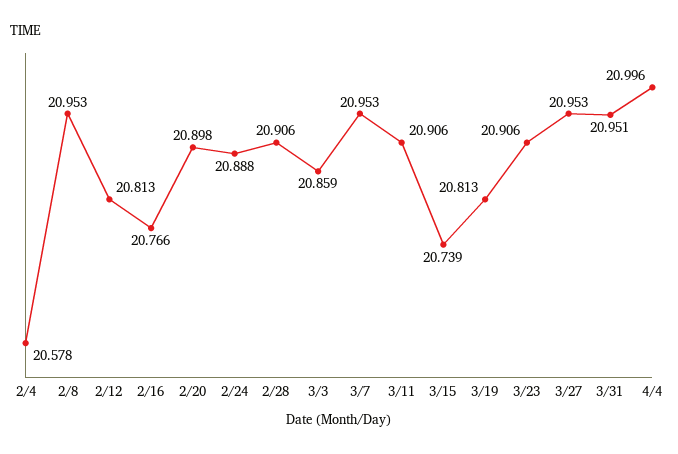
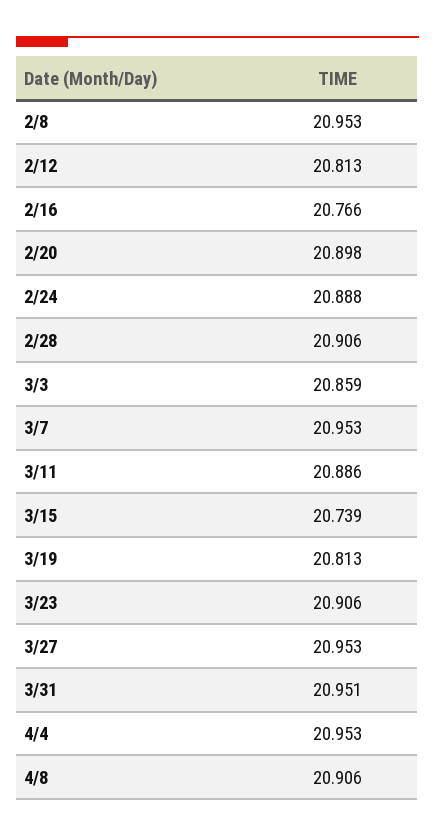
2/4: 20.578 -> none
3/11: 20.906 -> 20.886
4/4: 20.996 -> 20.953
4/8: none -> 20.906

